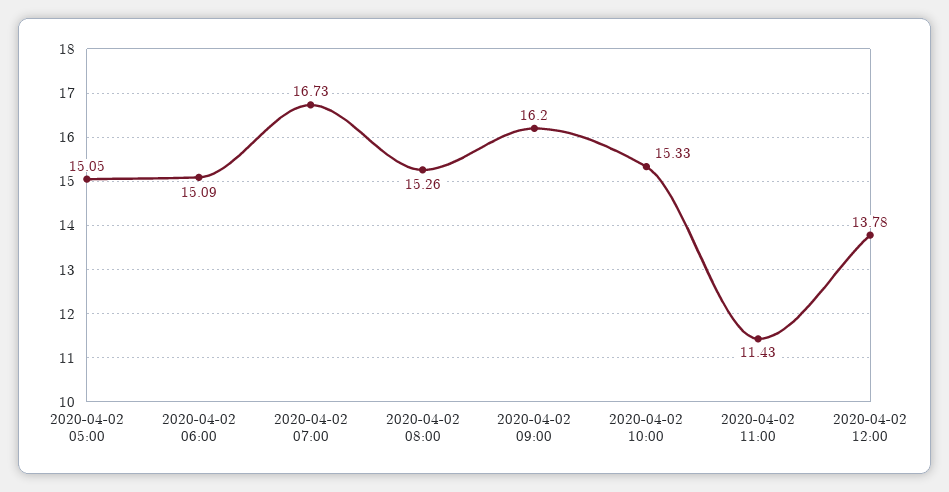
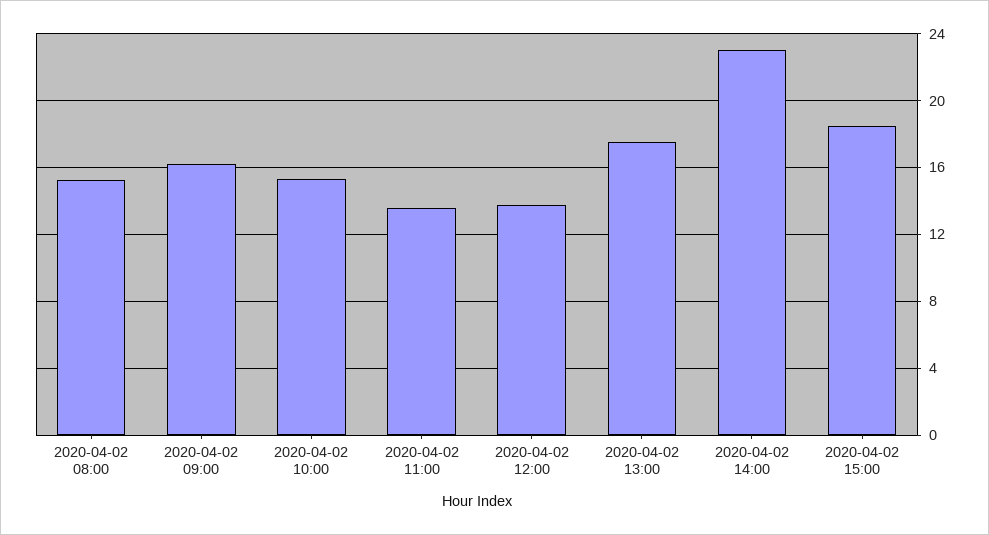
2020-04-02 05:00: 15.05 -> none
2020-04-02 06:00: 15.09 -> none
2020-04-02 07:00: 16.73 -> none
2020-04-02 11:00: 11.43 -> 13.5
2020-04-02 13:00: none -> 17.5
2020-04-02 14:00: none -> 23
2020-04-02 15:00: none -> 18.5

